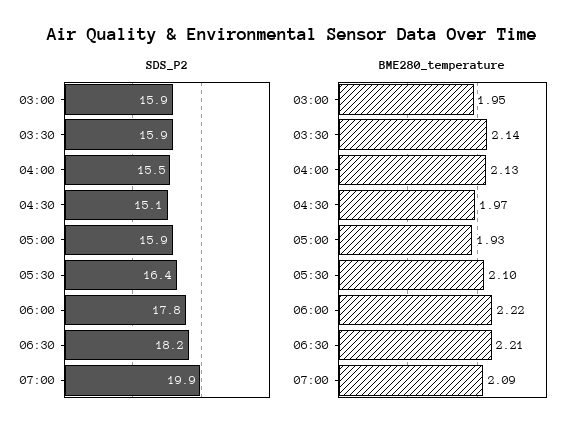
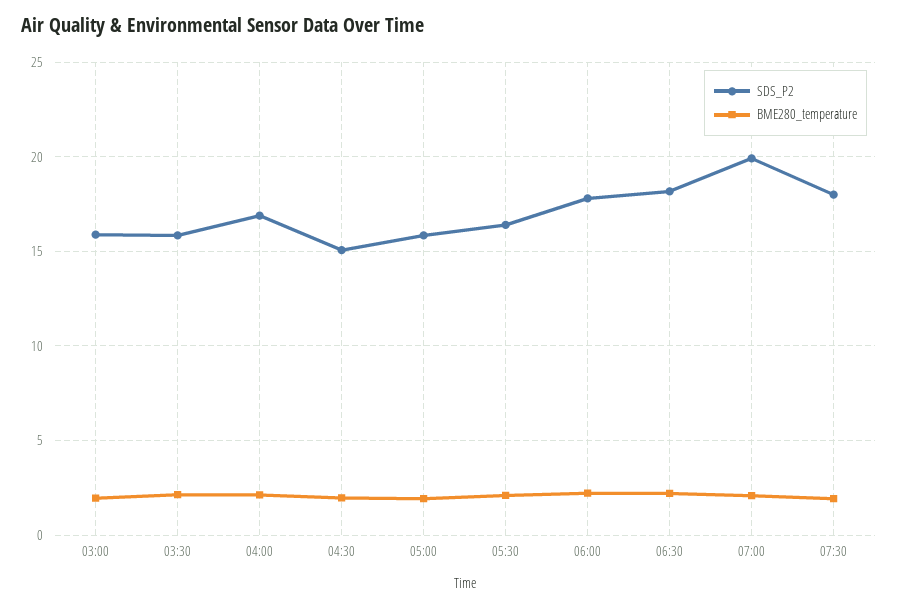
SDS_P2, 04:00: 15.5 -> 17
SDS_P2, 07:30: none -> 18
BME280_temperature, 07:30: none -> 2

